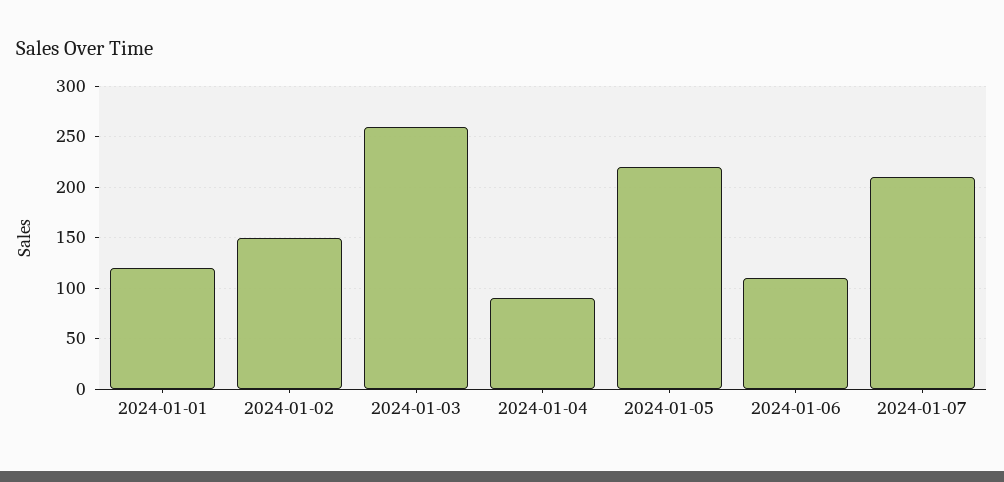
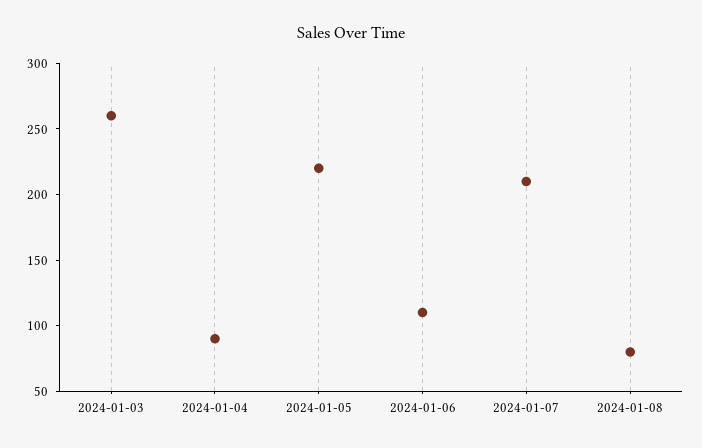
2024-01-01: 120 -> none
2024-01-02: 150 -> none
2024-01-08: none -> 80

